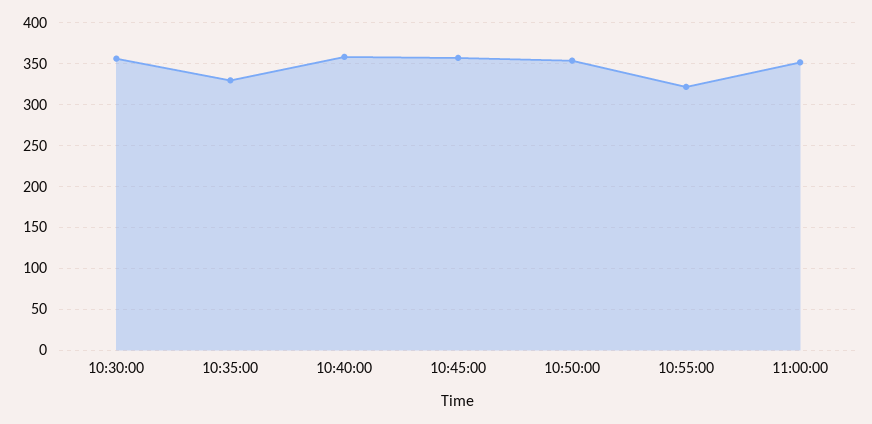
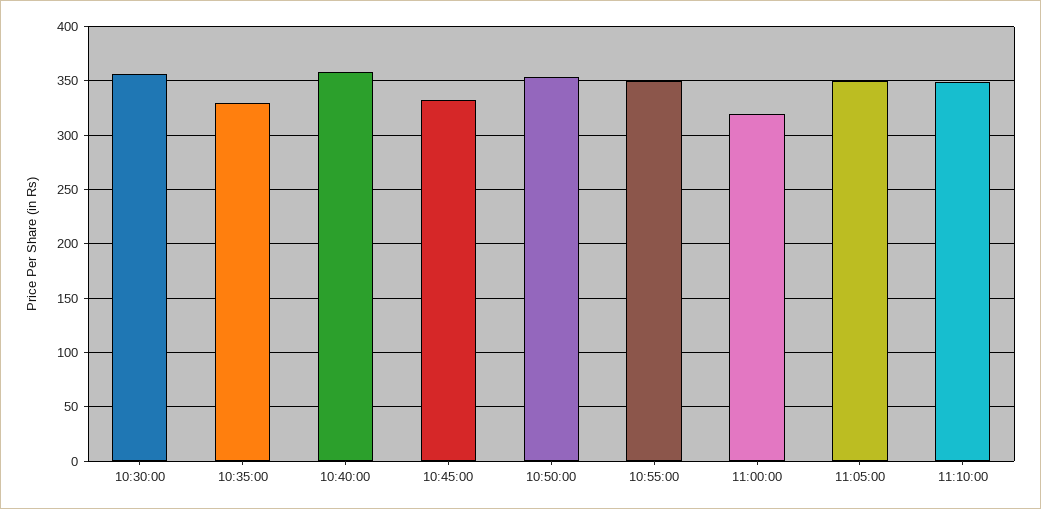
10:45:00: 360 -> 330
10:55:00: 320 -> 350
11:00:00: 350 -> 320
11:05:00: none -> 350
11:10:00: none -> 350

